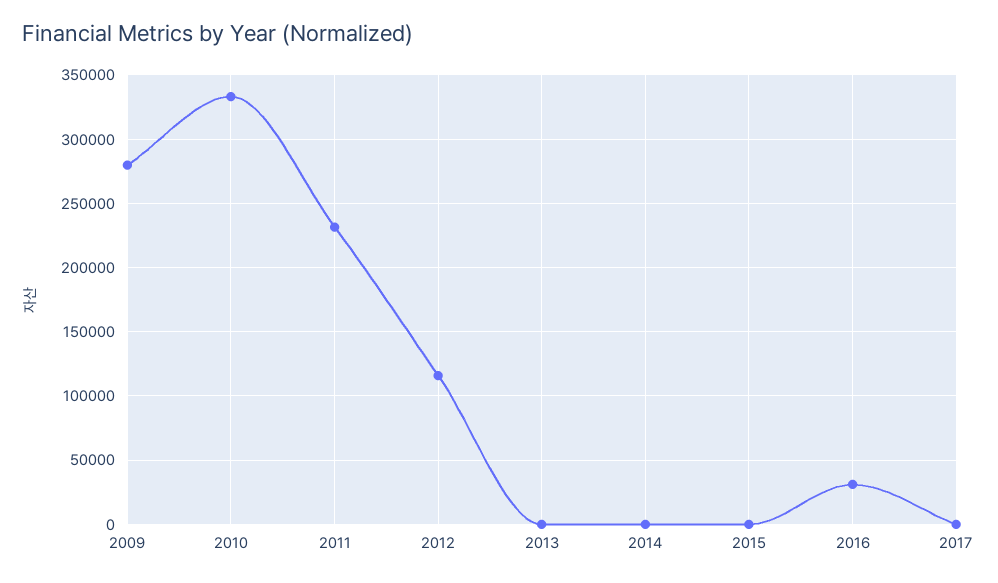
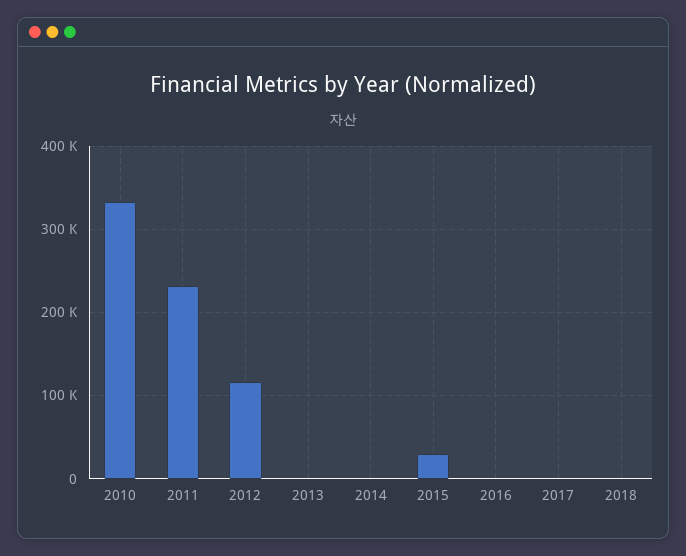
2009: 280000 -> none
2015: 0 -> 30000
2016: 30000 -> 0
2018: none -> 0

